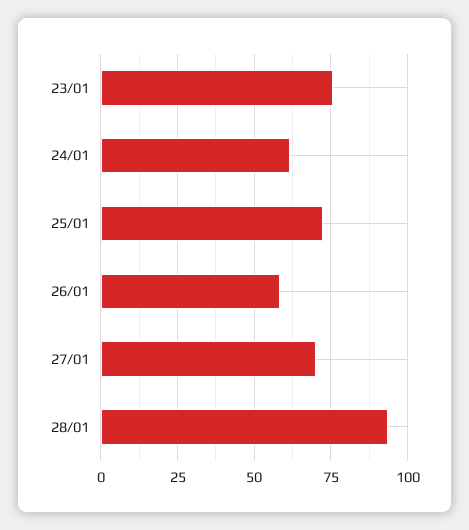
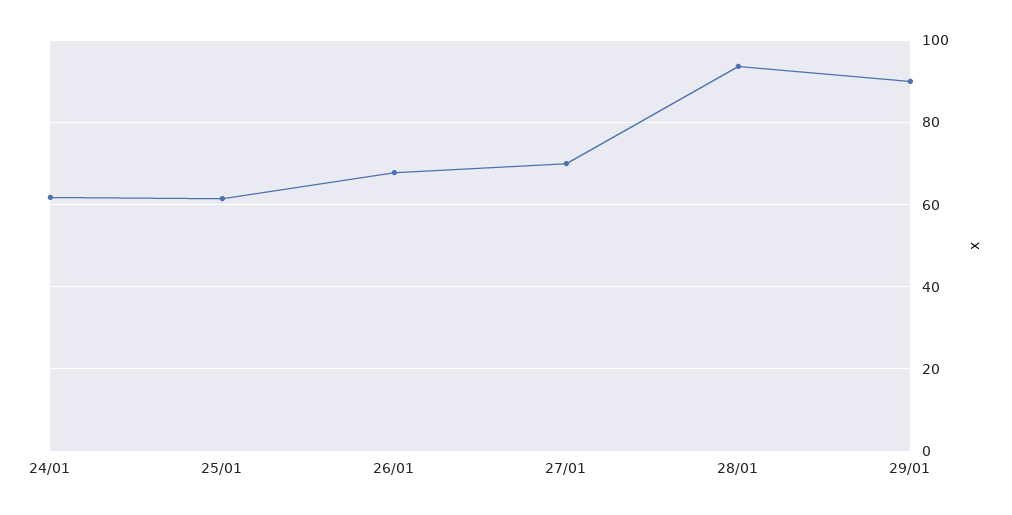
23/01: 75 -> none
25/01: 72.5 -> 62
26/01: 57.5 -> 68
29/01: none -> 90

